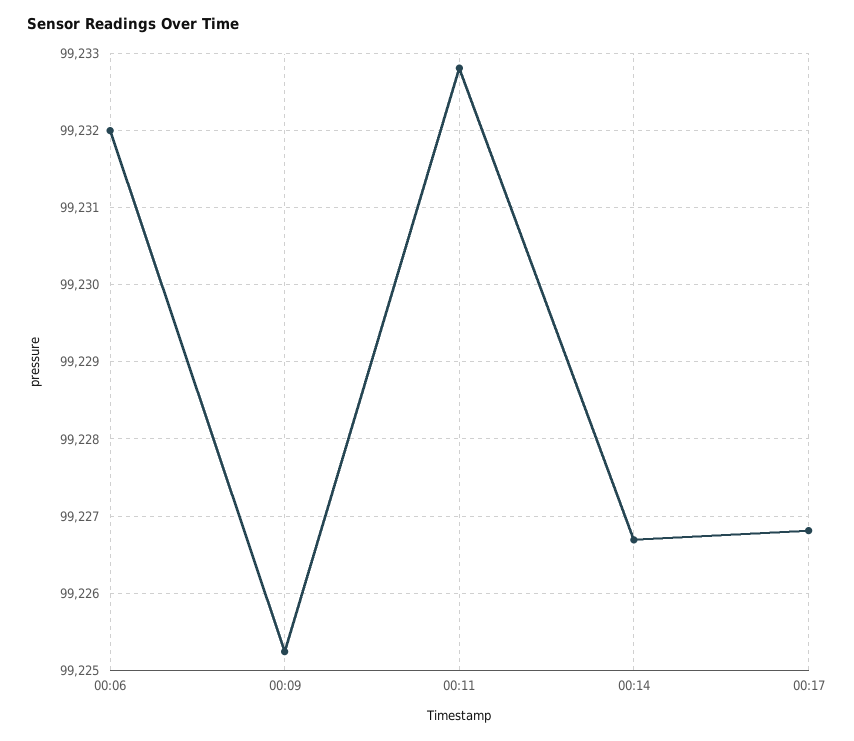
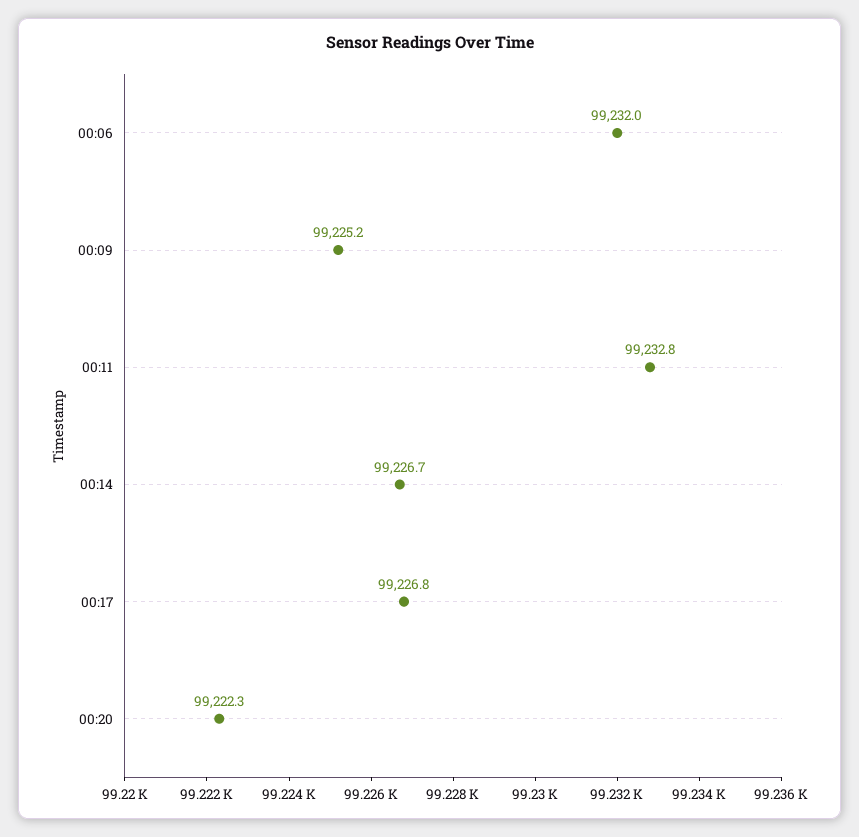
00:20: none -> 99222.3

